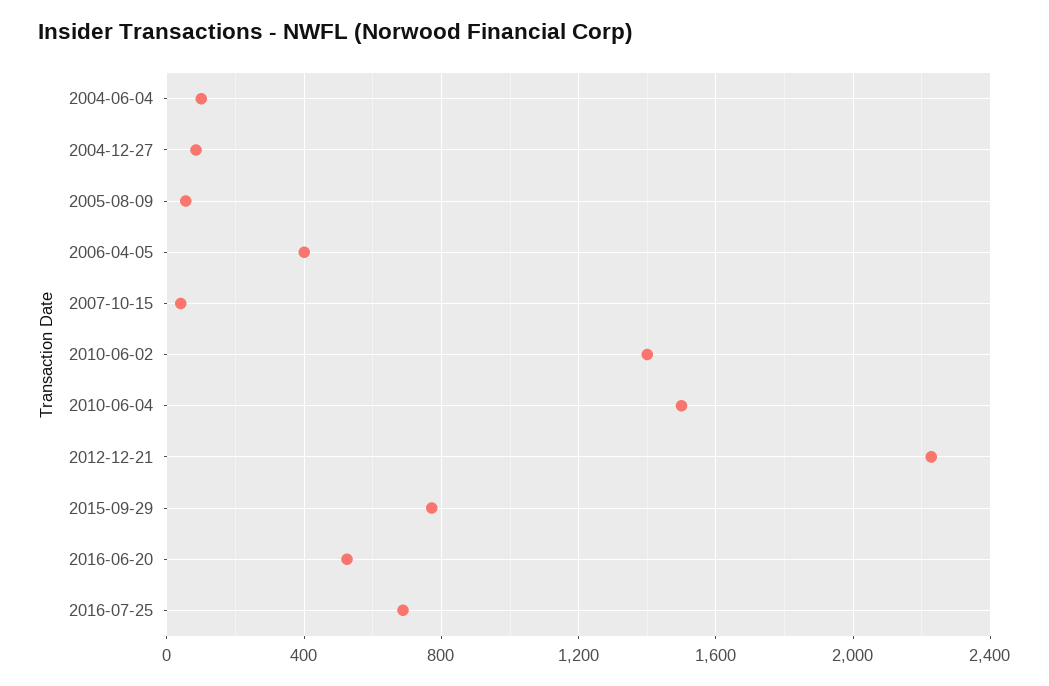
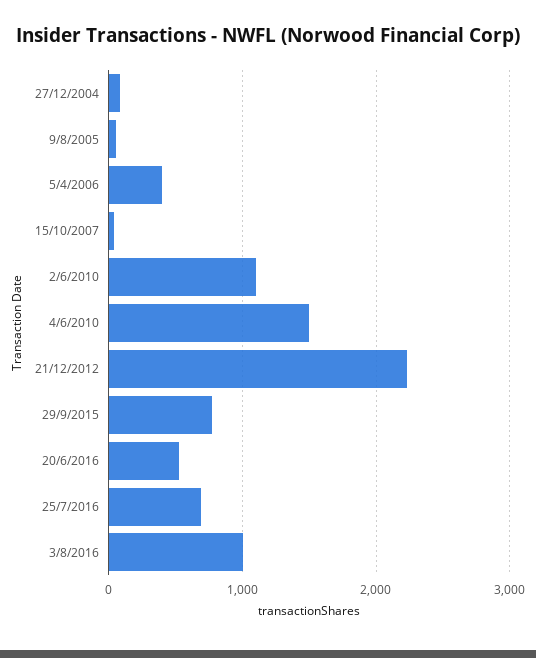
2004-06-04: 100 -> none
2010-06-02: 1400 -> 1100
3/8/2016: none -> 1000

